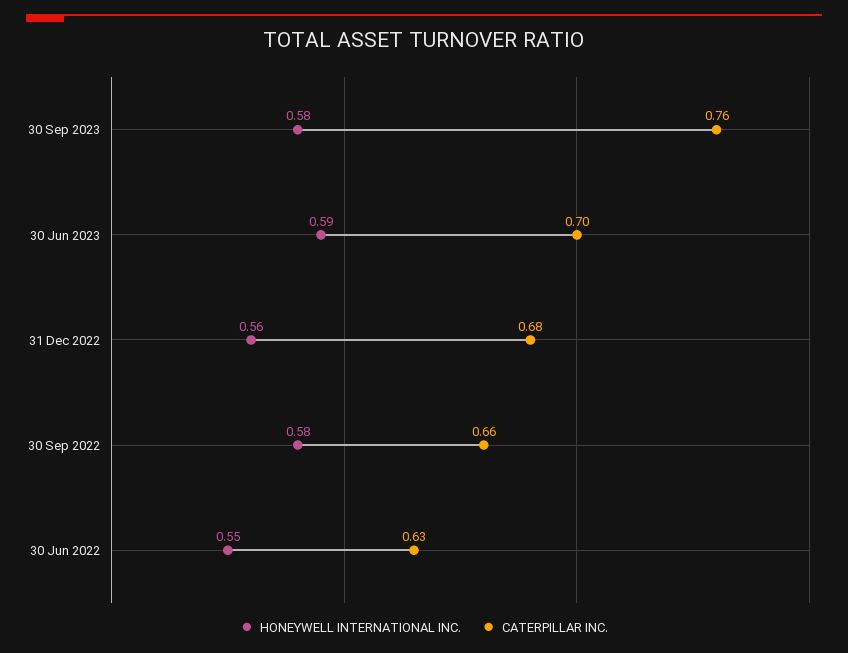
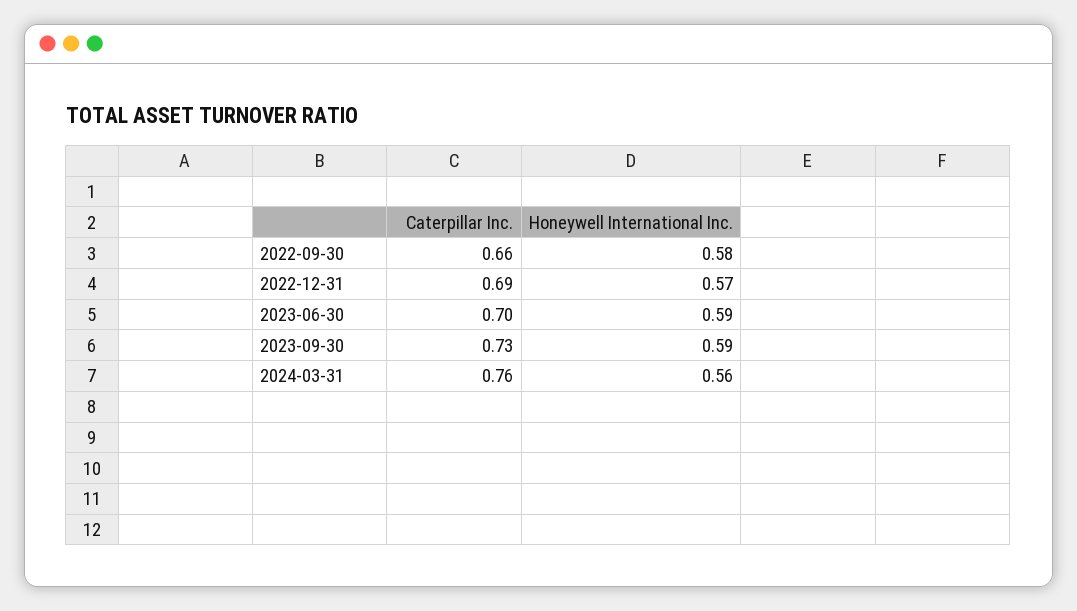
HONEYWELL INTERNATIONAL INC., 30 Sep 2023: 0.58 -> 0.59
CATERPILLAR INC., 30 Sep 2023: 0.76 -> 0.73
HONEYWELL INTERNATIONAL INC., 31 Dec 2022: 0.56 -> 0.57
CATERPILLAR INC., 31 Dec 2022: 0.68 -> 0.69
HONEYWELL INTERNATIONAL INC., 30 Jun 2022: 0.55 -> none
CATERPILLAR INC., 30 Jun 2022: 0.63 -> none
CATERPILLAR INC., 2024-03-31: none -> 0.76
HONEYWELL INTERNATIONAL INC., 2024-03-31: none -> 0.56

